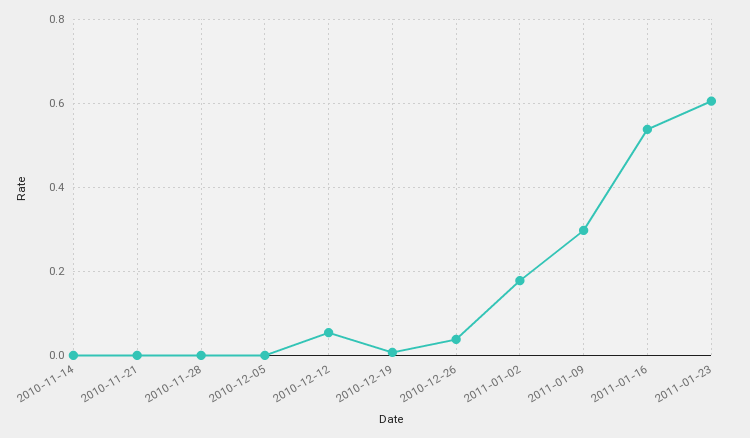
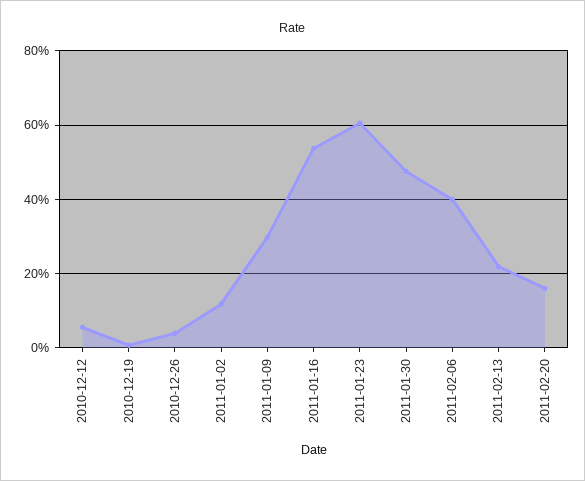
2010-11-14: 0 -> none
2010-11-21: 0 -> none
2010-11-28: 0 -> none
2010-12-05: 0 -> none
2011-01-02: 0.18 -> 0.12
2011-01-30: none -> 0.48
2011-02-06: none -> 0.4
2011-02-13: none -> 0.22
2011-02-20: none -> 0.16

